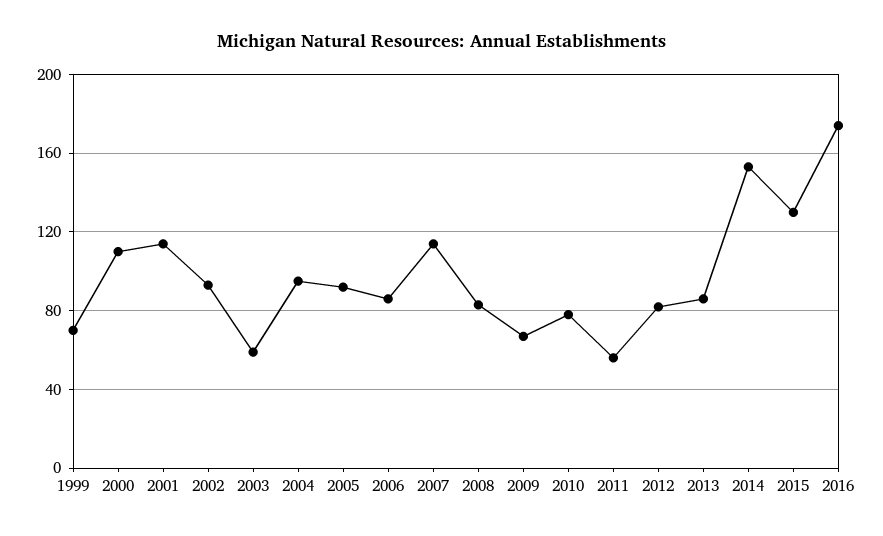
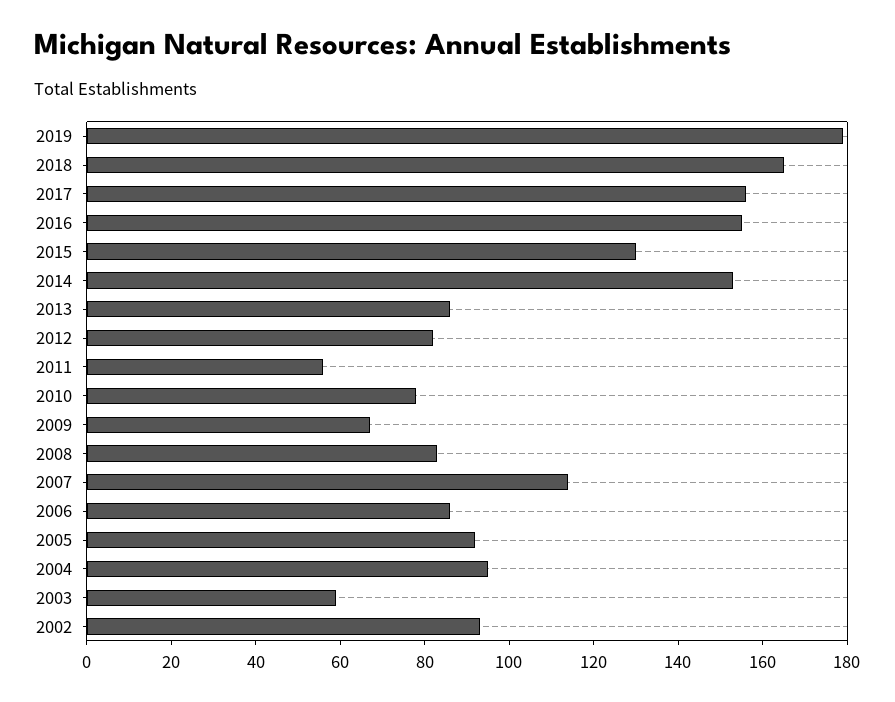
1999: 70 -> none
2000: 110 -> none
2001: 115 -> none
2016: 175 -> 155
2019: none -> 180
2018: none -> 165
2017: none -> 155

